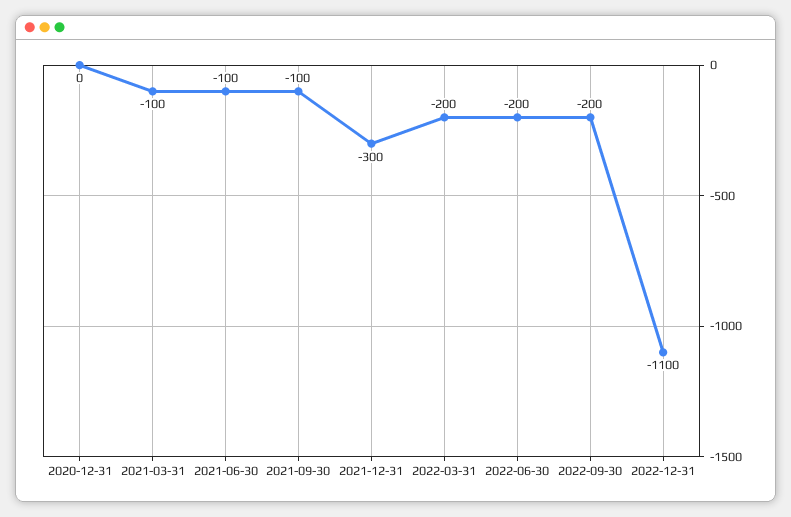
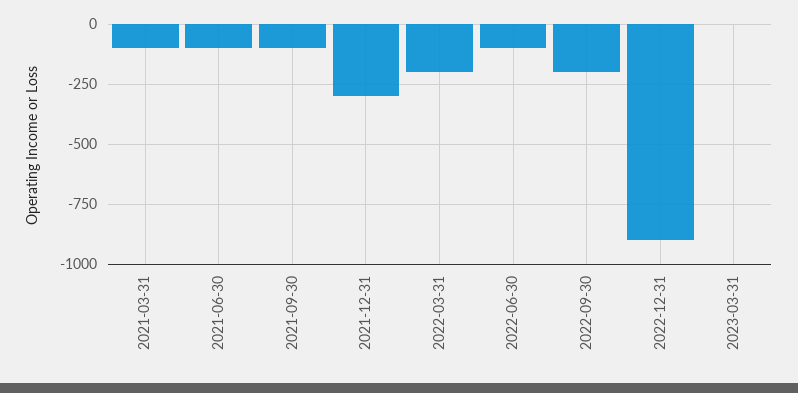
2020-12-31: 0 -> none
2022-06-30: -200 -> -100
2022-12-31: -1100 -> -900
2023-03-31: none -> 0

